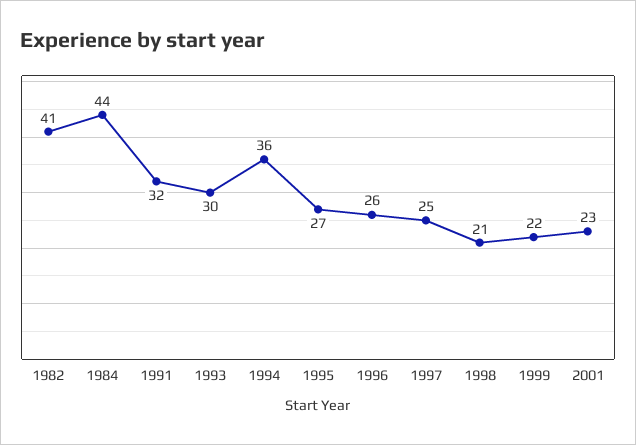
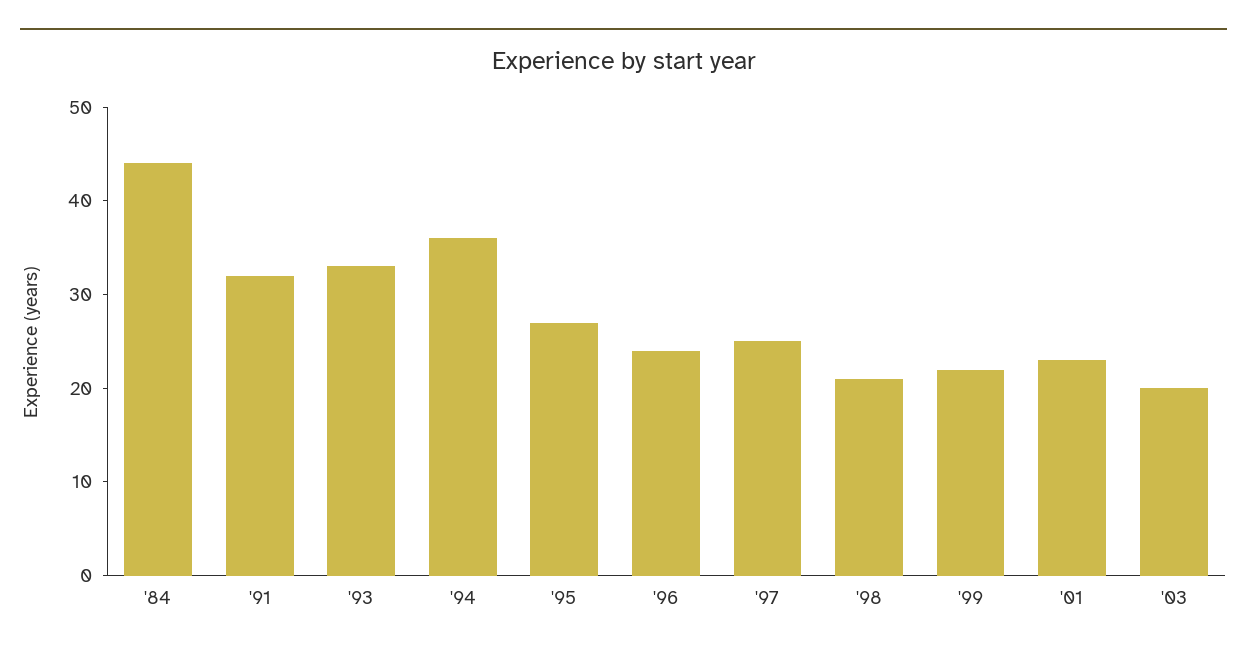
1982: 41 -> none
1993: 30 -> 33
1996: 26 -> 24
'03: none -> 20

